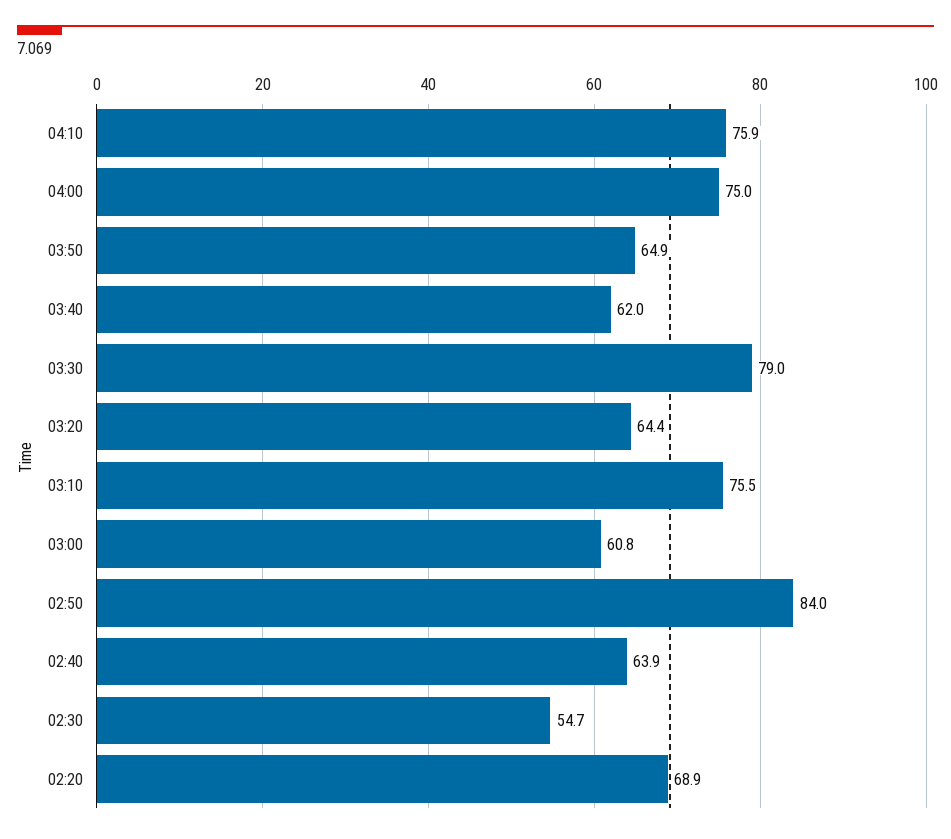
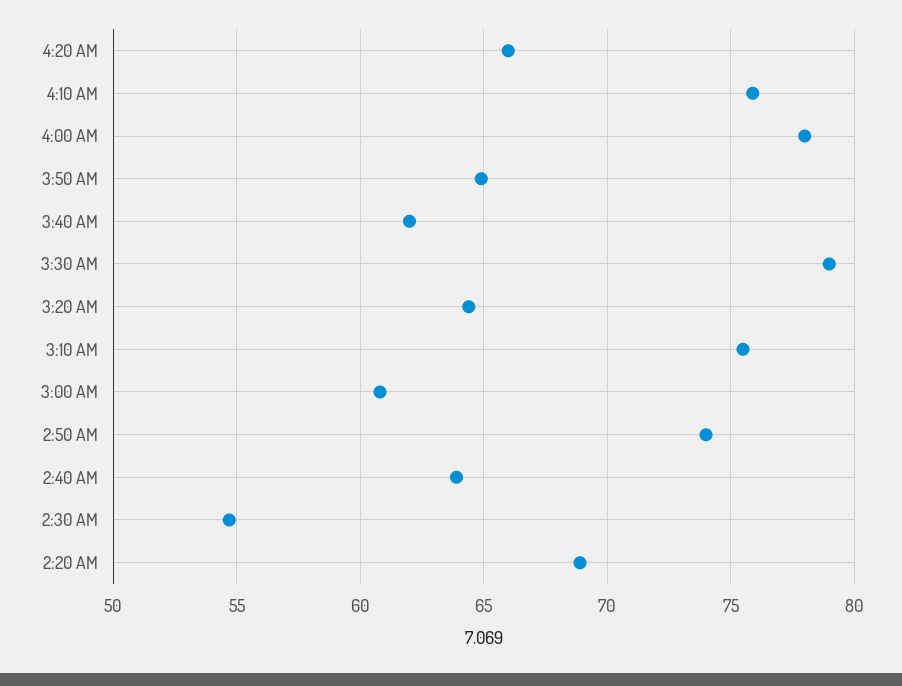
04:00: 75 -> 78
02:50: 84 -> 74
4:20 AM: none -> 66

